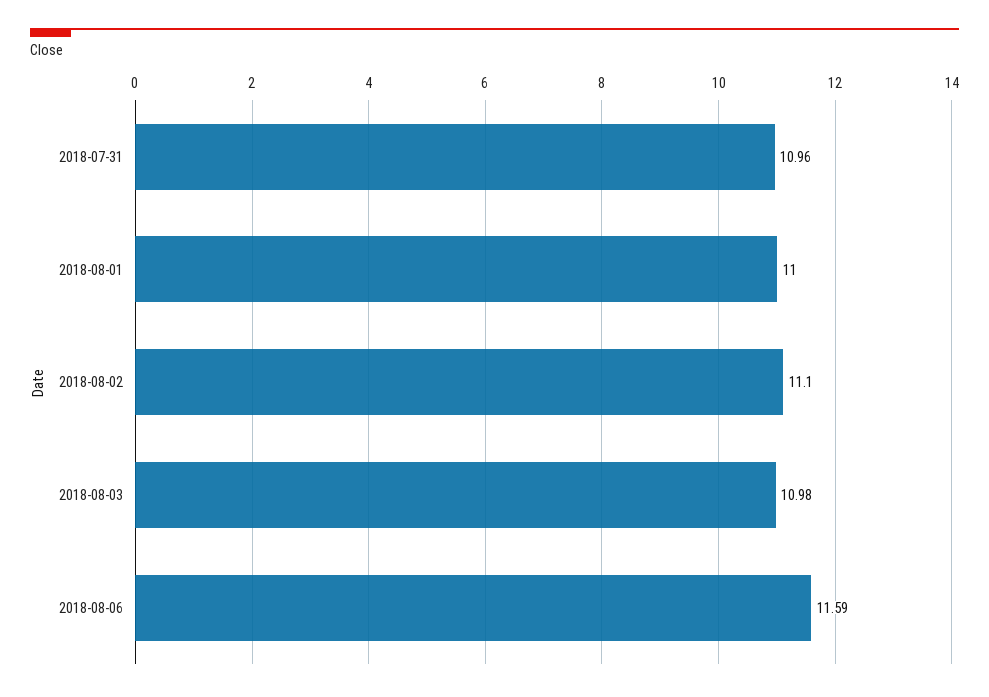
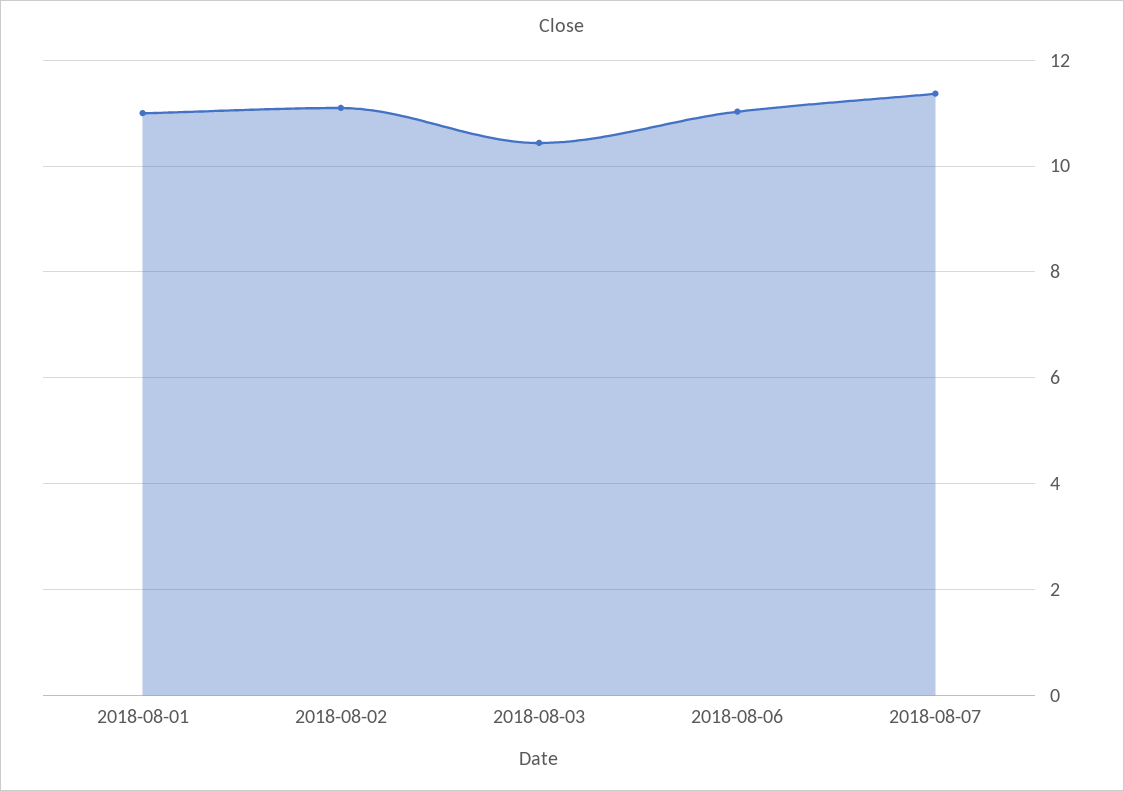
2018-07-31: 10.96 -> none
2018-08-03: 10.98 -> 10.4
2018-08-06: 11.59 -> 11
2018-08-07: none -> 11.4

